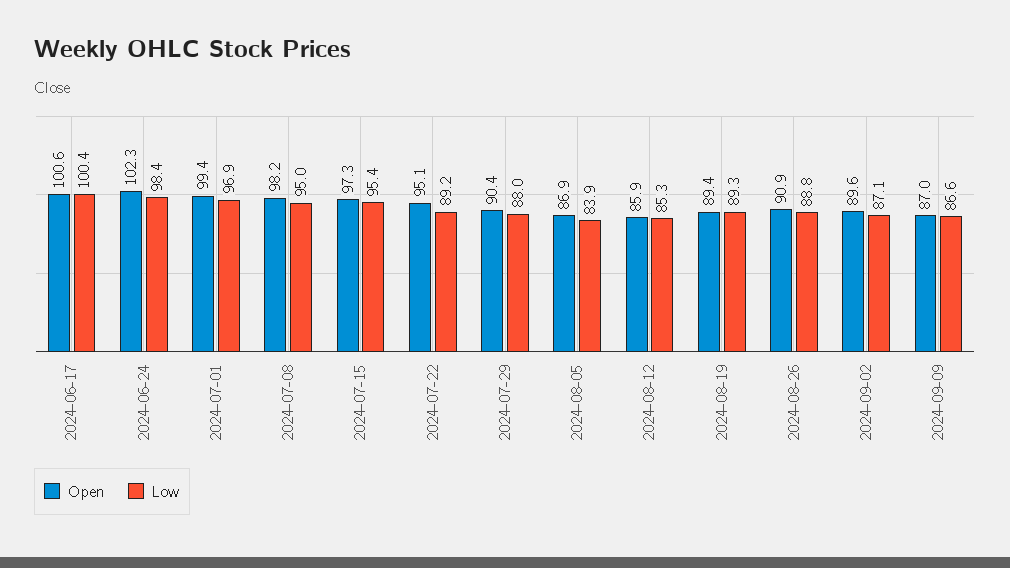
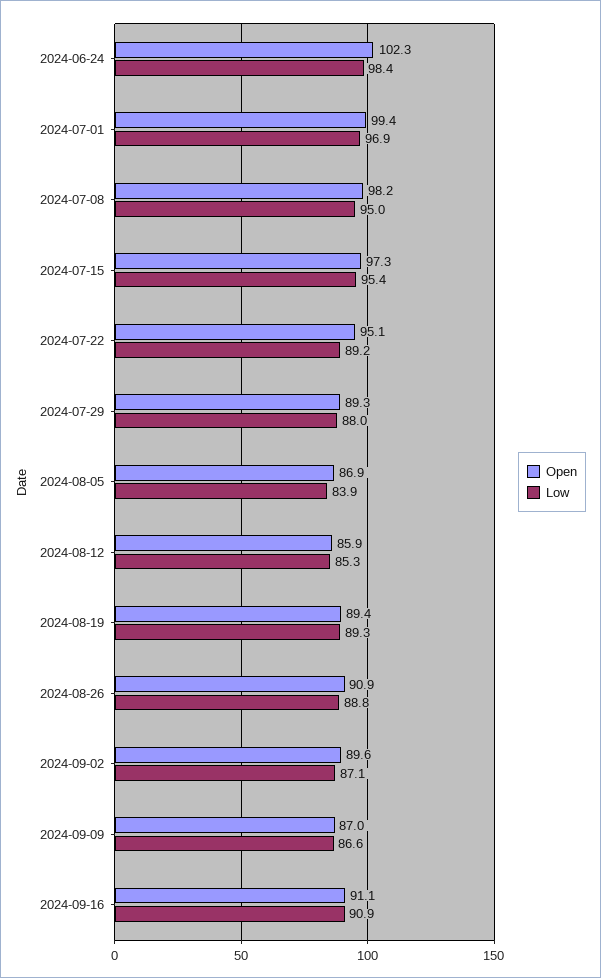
Open, 2024-06-17: 100.6 -> none
Low, 2024-06-17: 100.4 -> none
Open, 2024-07-29: 90.4 -> 89.3
Open, 2024-09-16: none -> 91.1
Low, 2024-09-16: none -> 90.9

